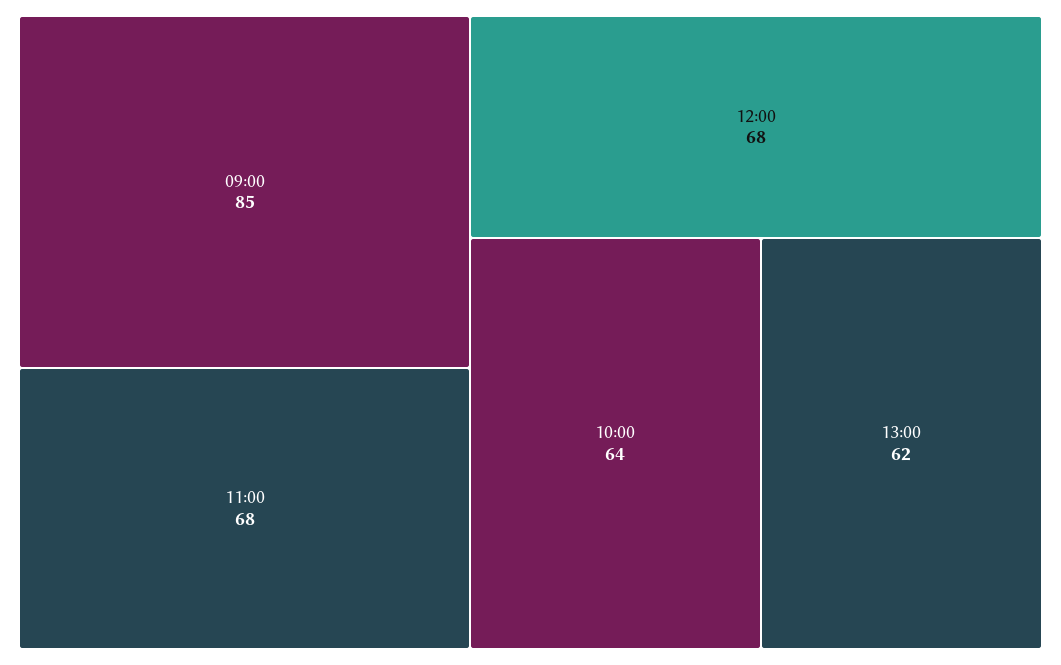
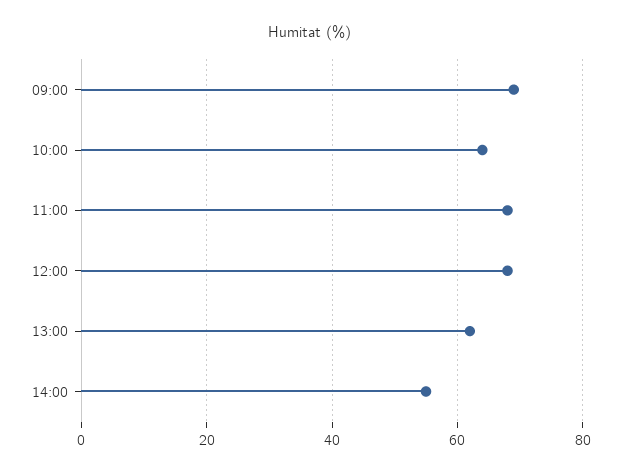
09:00: 85 -> 70
14:00: none -> 55

